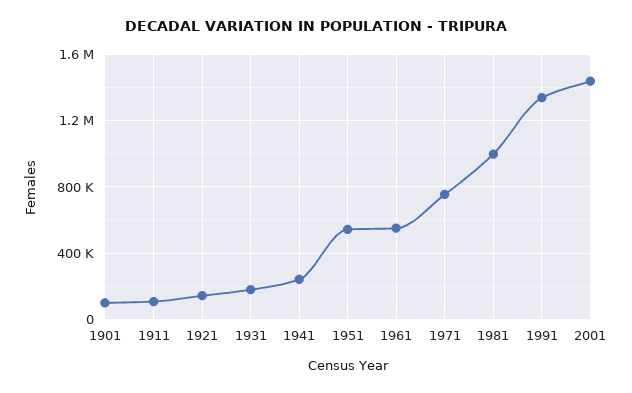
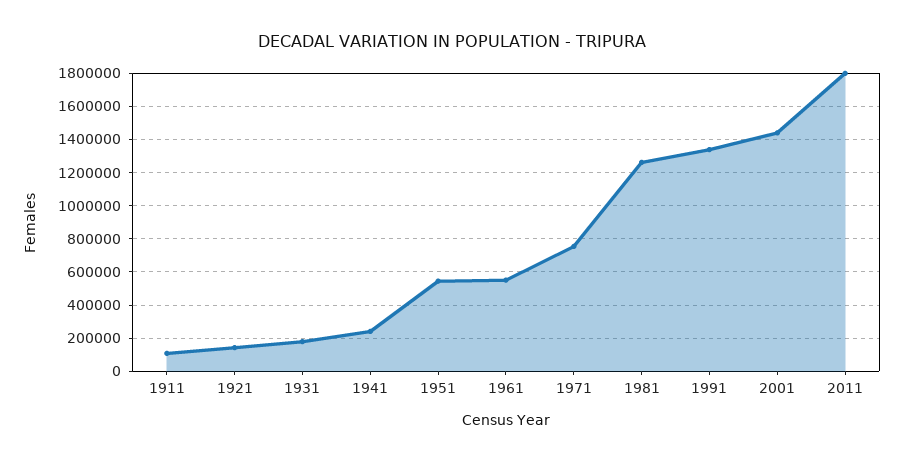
1901: 100000 -> none
1981: 1000000 -> 1250000
2011: none -> 1800000

